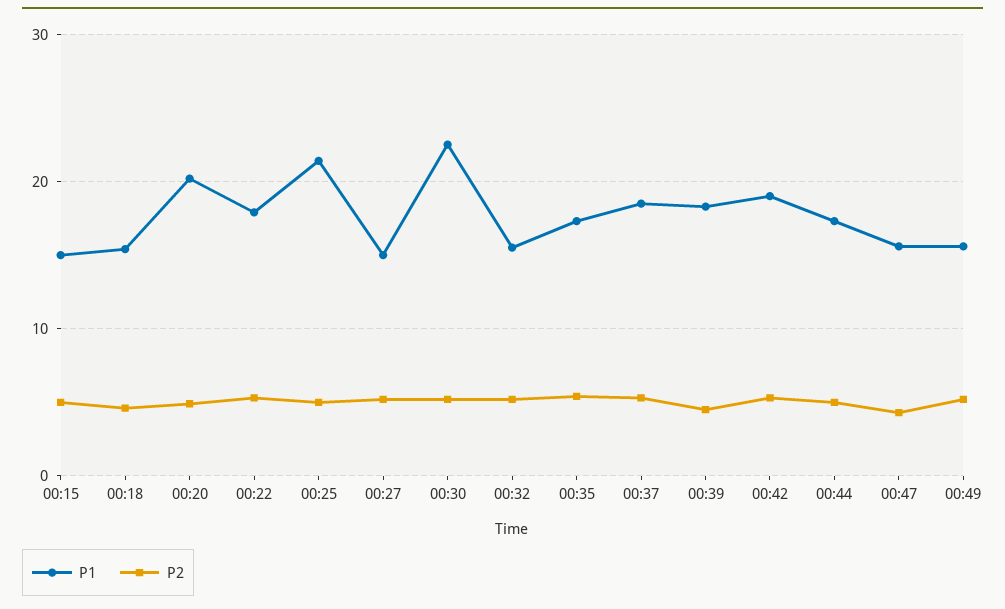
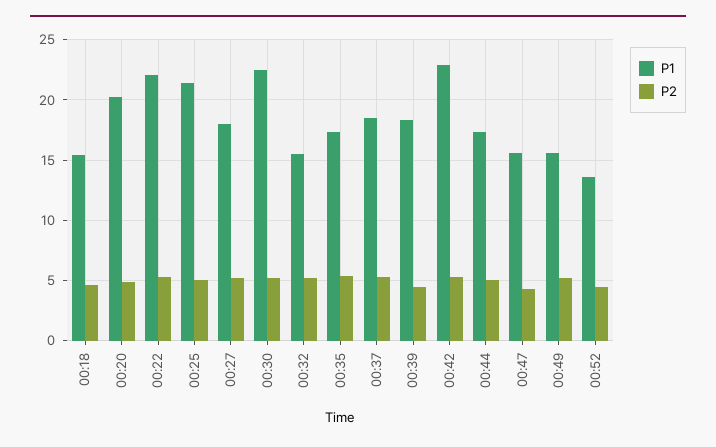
P1, 00:15: 15 -> none
P2, 00:15: 5 -> none
P1, 00:22: 18 -> 22
P1, 00:27: 15 -> 18
P1, 00:42: 19 -> 23
P1, 00:52: none -> 13.5
P2, 00:52: none -> 4.5

